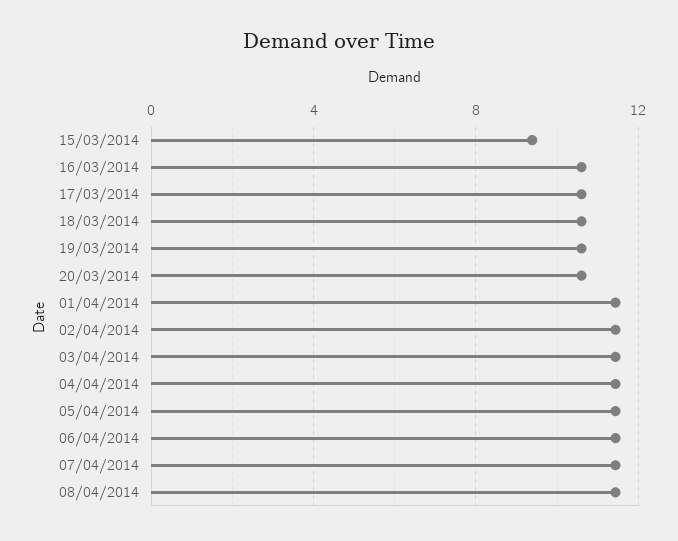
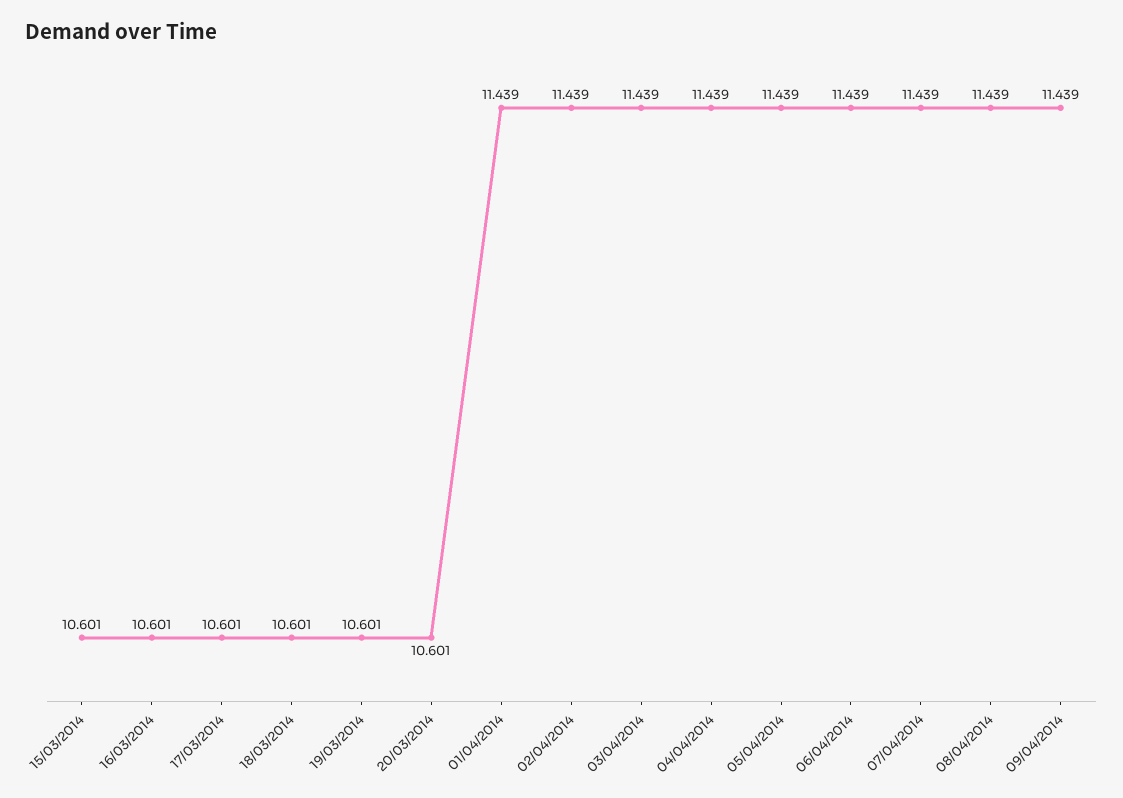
15/03/2014: 9.5 -> 10.601
09/04/2014: none -> 11.439

